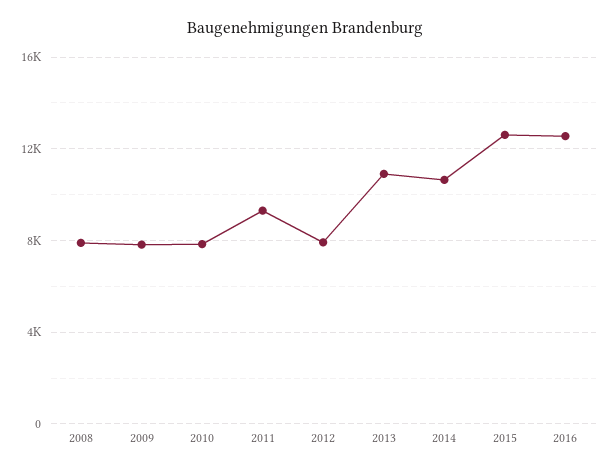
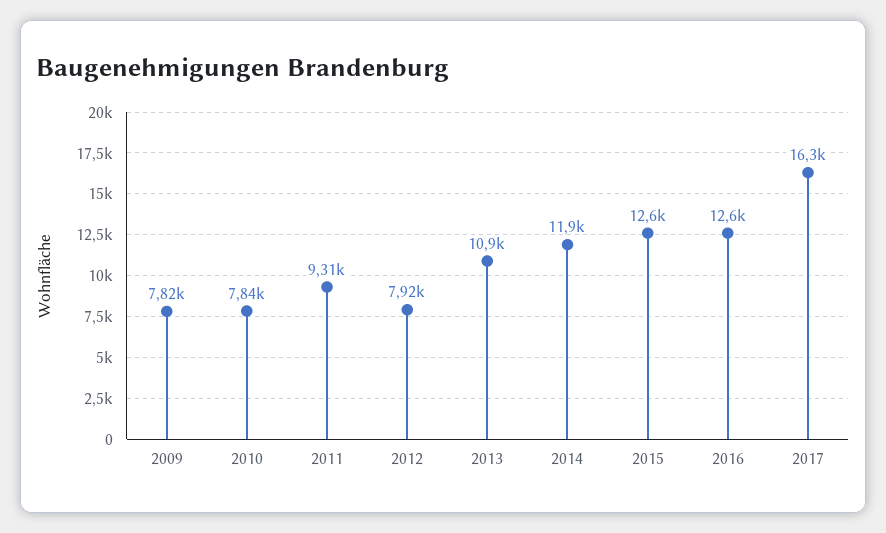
2008: 8000 -> none
2014: 10500 -> 11900
2017: none -> 16300

